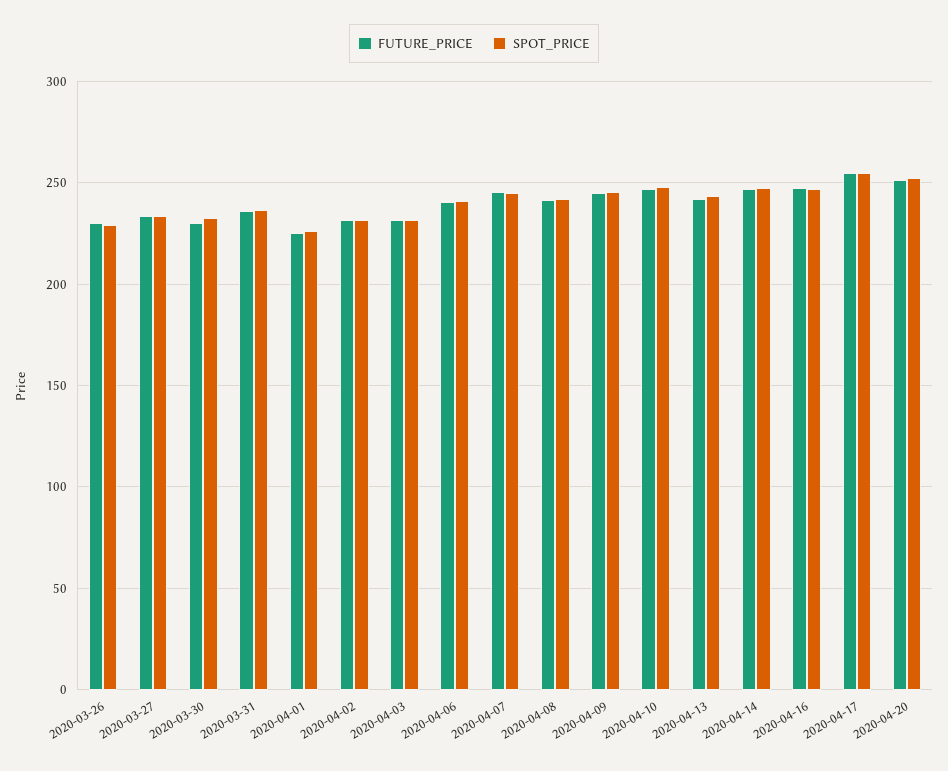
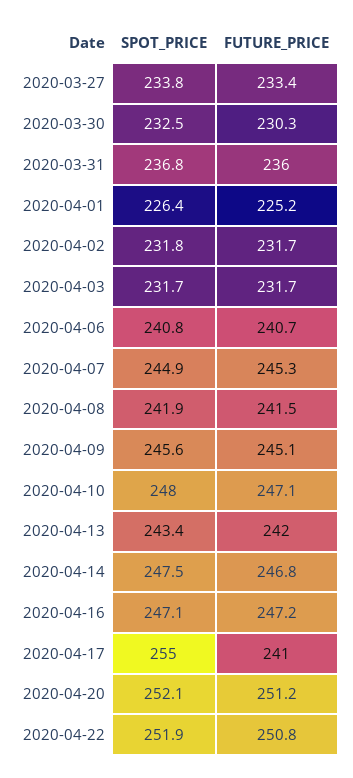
FUTURE_PRICE, 2020-03-26: 230 -> none
SPOT_PRICE, 2020-03-26: 230 -> none
FUTURE_PRICE, 2020-04-17: 255 -> 241
SPOT_PRICE, 2020-04-22: none -> 251.9
FUTURE_PRICE, 2020-04-22: none -> 250.8

